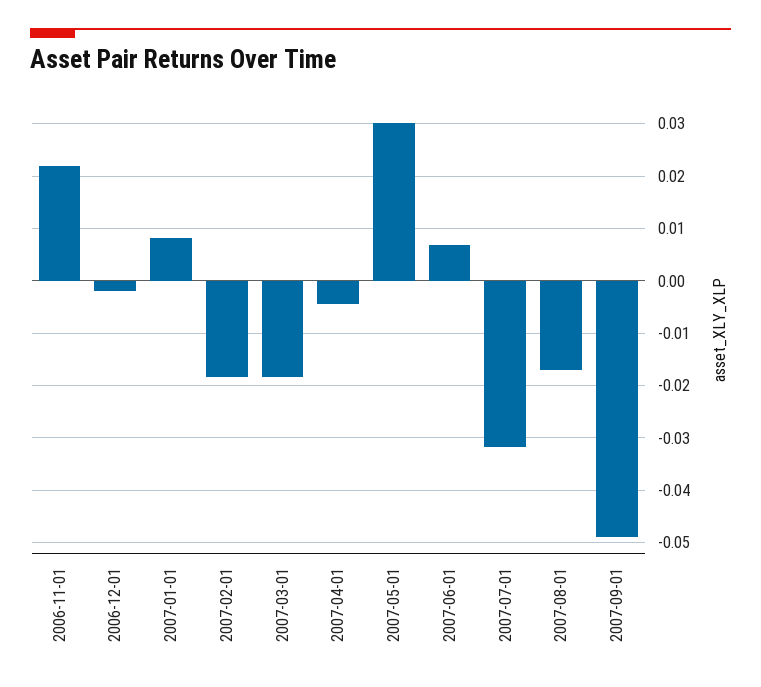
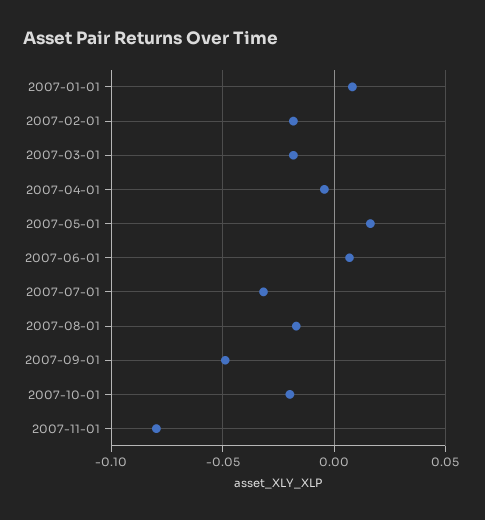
2006-11-01: 0.022 -> none
2006-12-01: -0.002 -> none
2007-05-01: 0.03 -> 0.015
2007-10-01: none -> -0.02
2007-11-01: none -> -0.08

